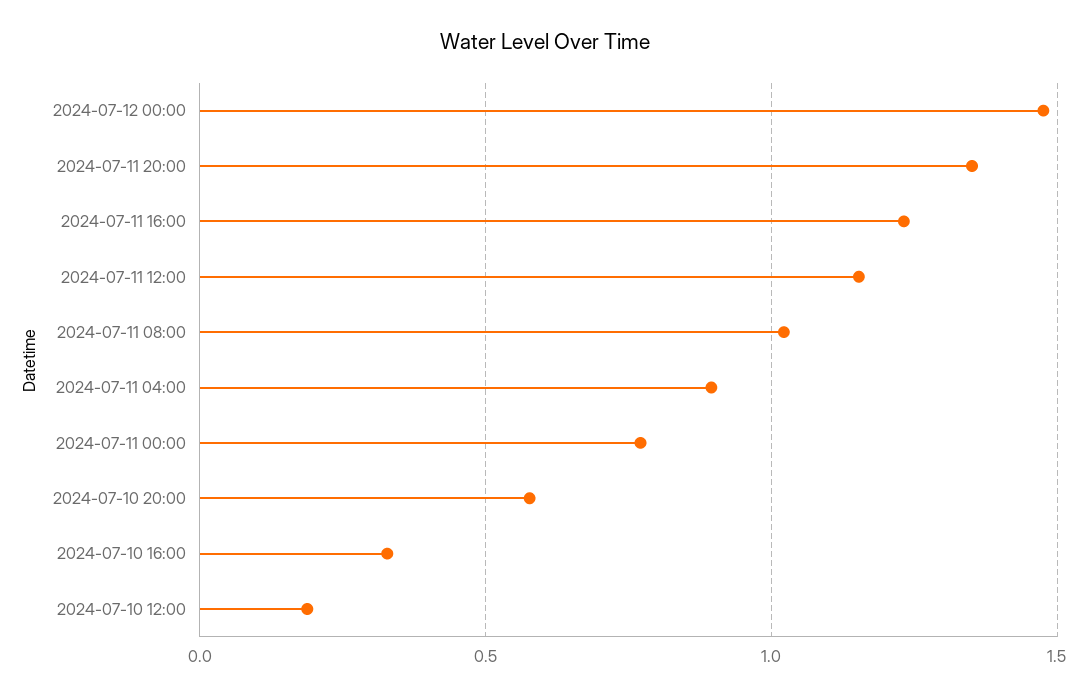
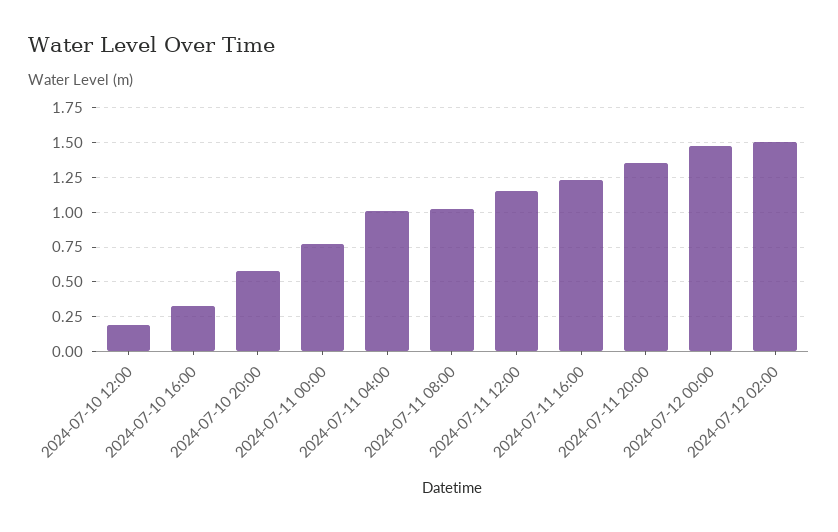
2024-07-11 04:00: 0.9 -> 1
2024-07-12 02:00: none -> 1.5

